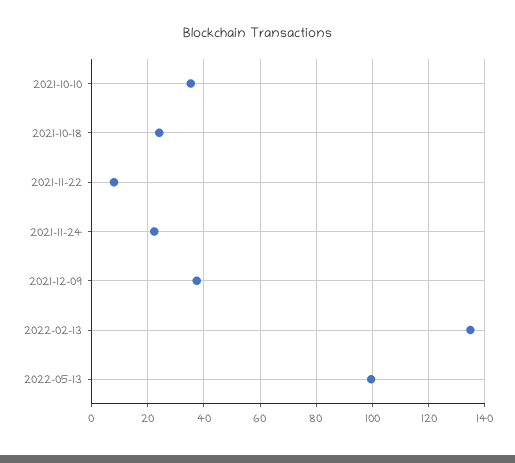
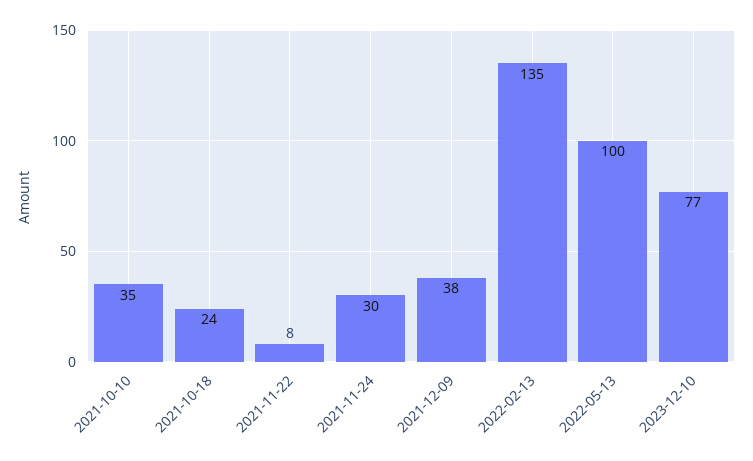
2021-11-24: 22.5 -> 30
2023-12-10: none -> 77

